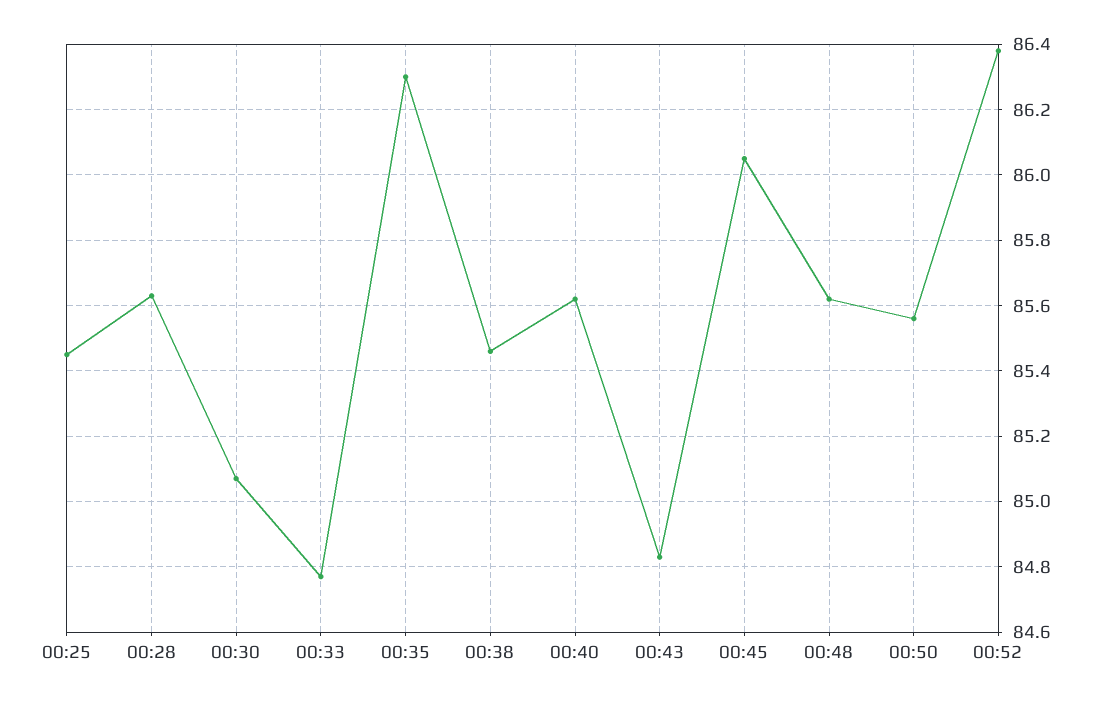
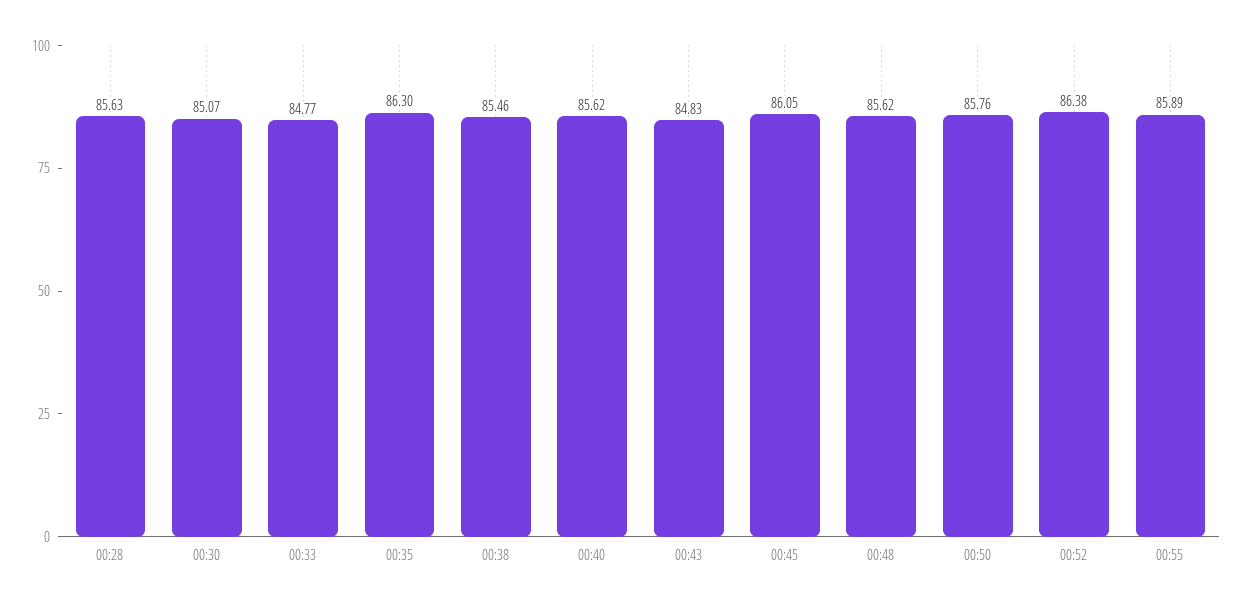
00:25: 85.45 -> none
00:50: 85.55 -> 85.76
00:55: none -> 85.89

